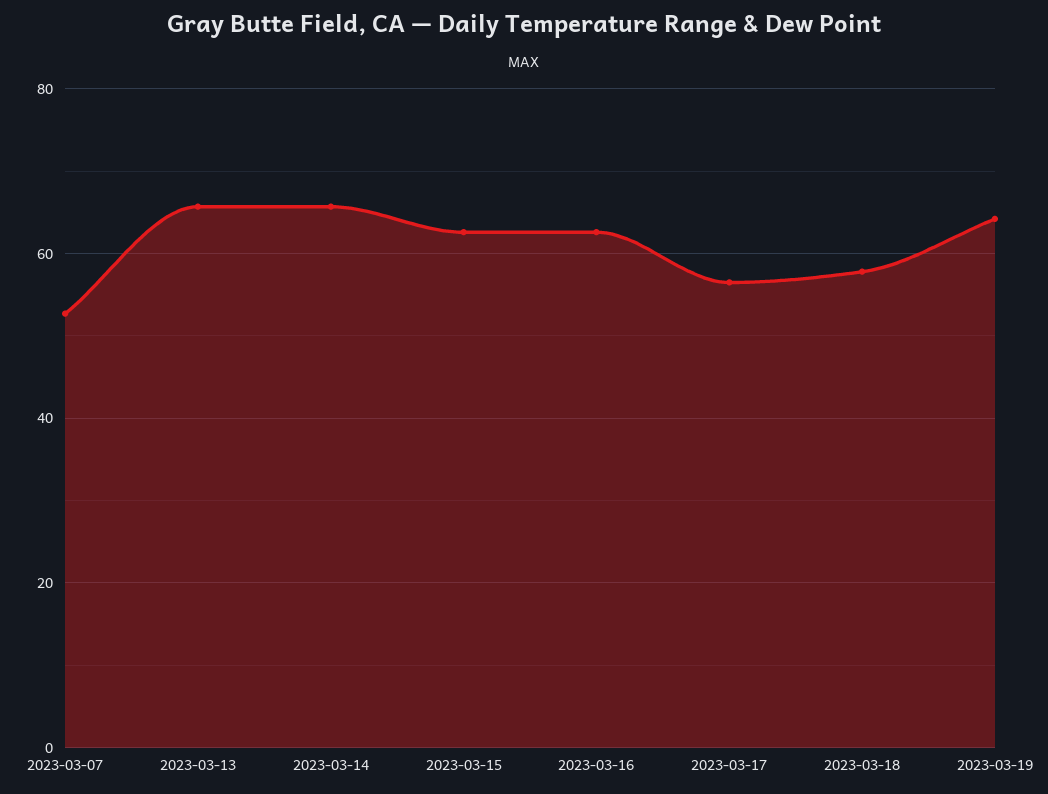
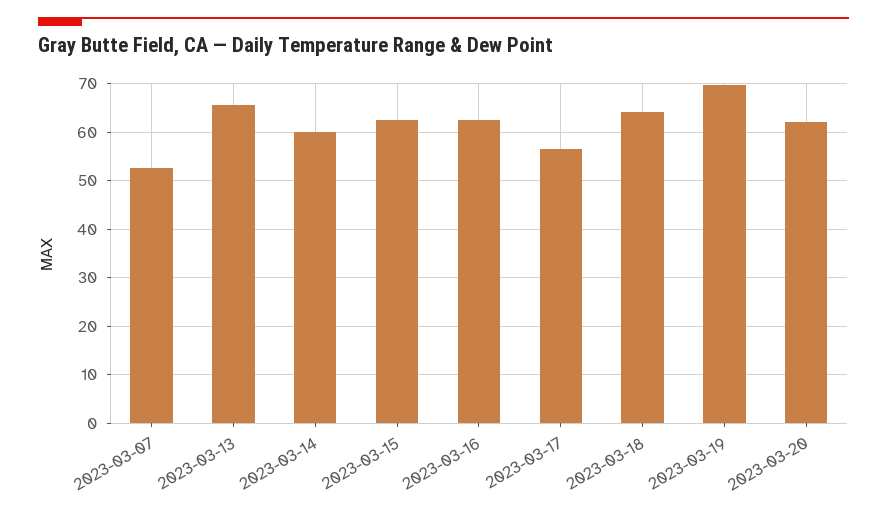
2023-03-14: 66 -> 60
2023-03-18: 58 -> 64
2023-03-19: 64 -> 70
2023-03-20: none -> 62

